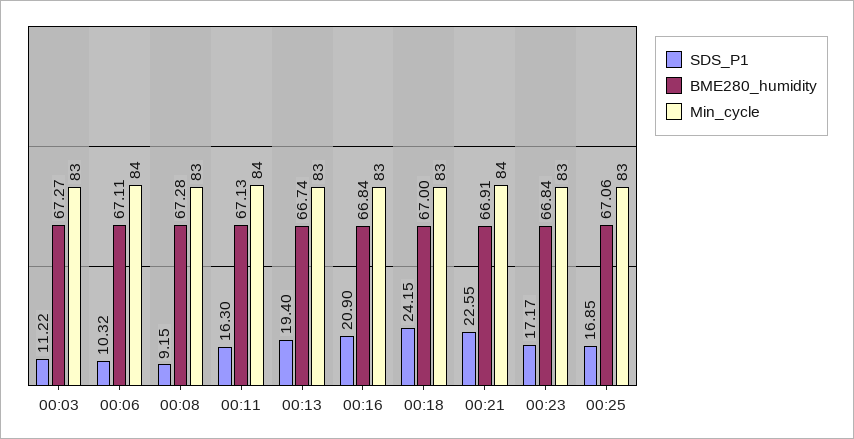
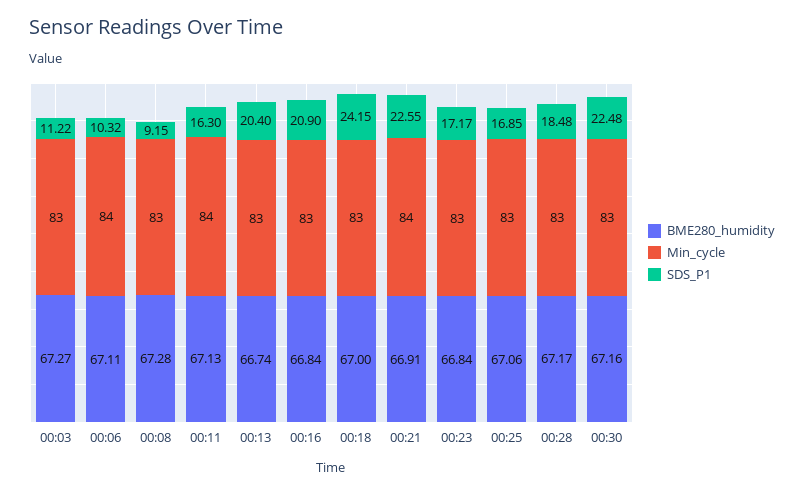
SDS_P1, 00:13: 19.4 -> 20.4
BME280_humidity, 00:28: none -> 67.17
Min_cycle, 00:28: none -> 83
SDS_P1, 00:28: none -> 18.48
BME280_humidity, 00:30: none -> 67.16
Min_cycle, 00:30: none -> 83
SDS_P1, 00:30: none -> 22.48

